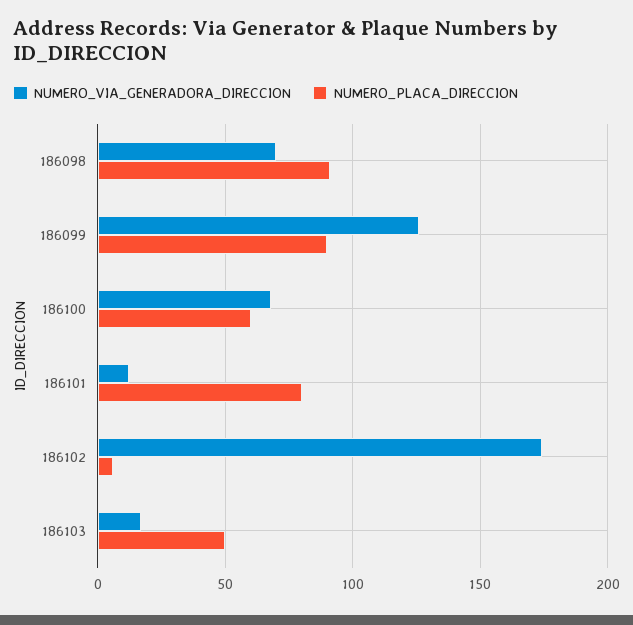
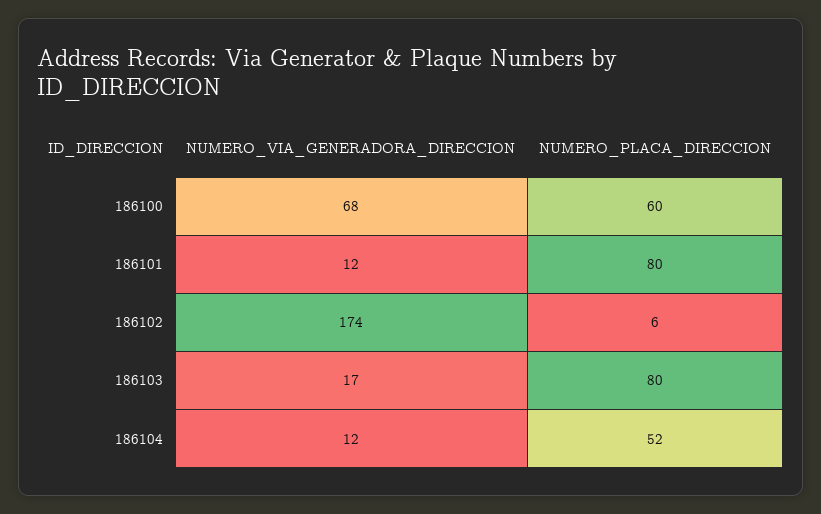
NUMERO_VIA_GENERADORA_DIRECCION, 186098: 70 -> none
NUMERO_PLACA_DIRECCION, 186098: 90 -> none
NUMERO_VIA_GENERADORA_DIRECCION, 186099: 125 -> none
NUMERO_PLACA_DIRECCION, 186099: 90 -> none
NUMERO_PLACA_DIRECCION, 186103: 50 -> 80
NUMERO_VIA_GENERADORA_DIRECCION, 186104: none -> 12
NUMERO_PLACA_DIRECCION, 186104: none -> 52

